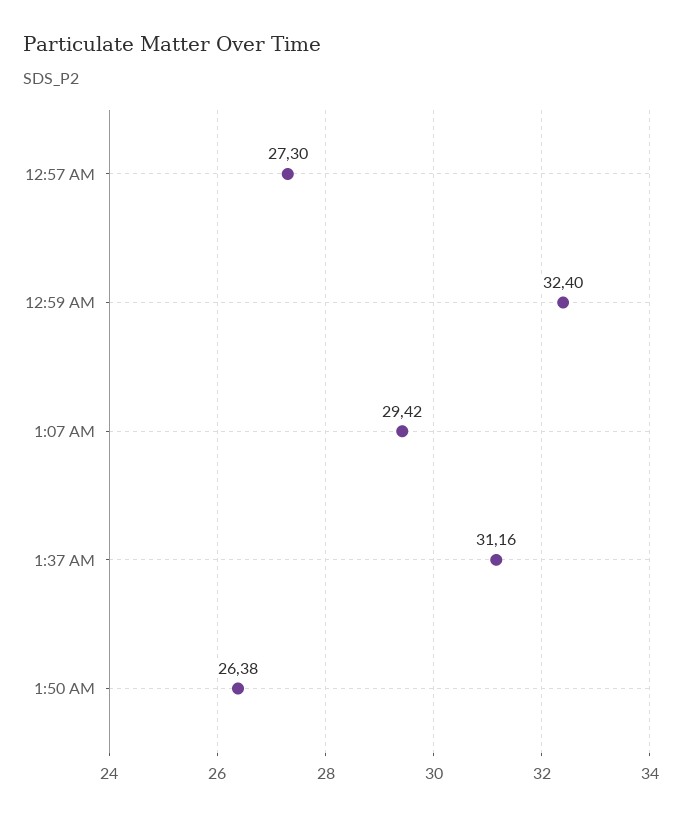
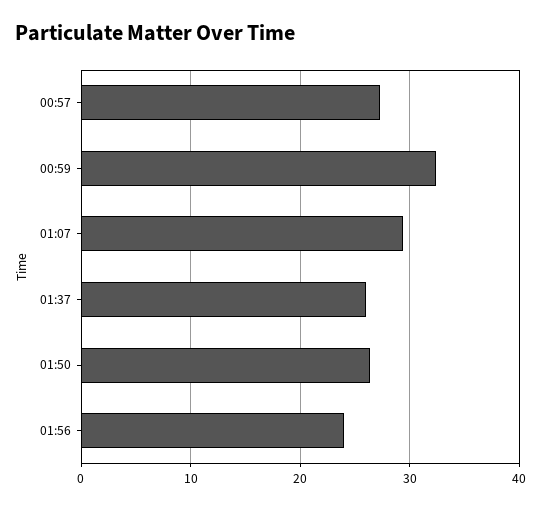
1:37 AM: 31.16 -> 26
01:56: none -> 24

